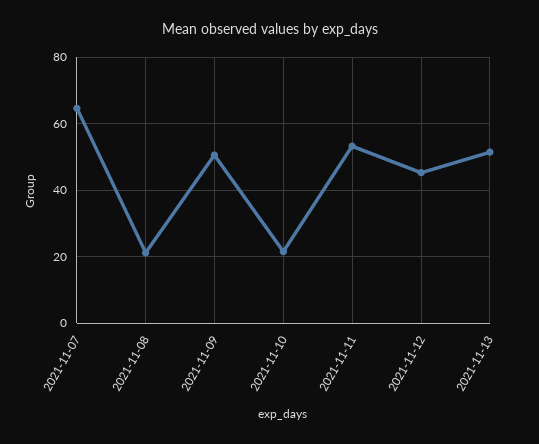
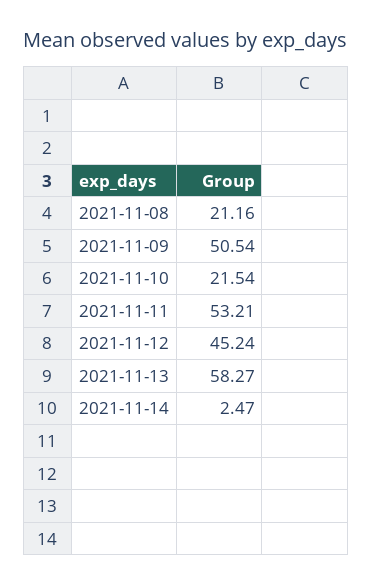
2021-11-07: 64 -> none
2021-11-13: 52 -> 58.27
2021-11-14: none -> 2.47

